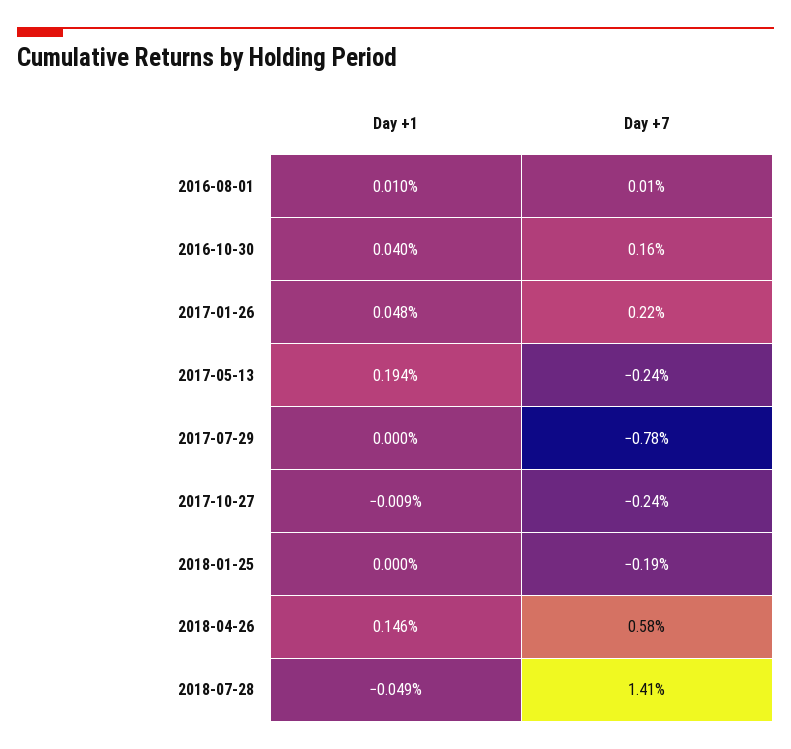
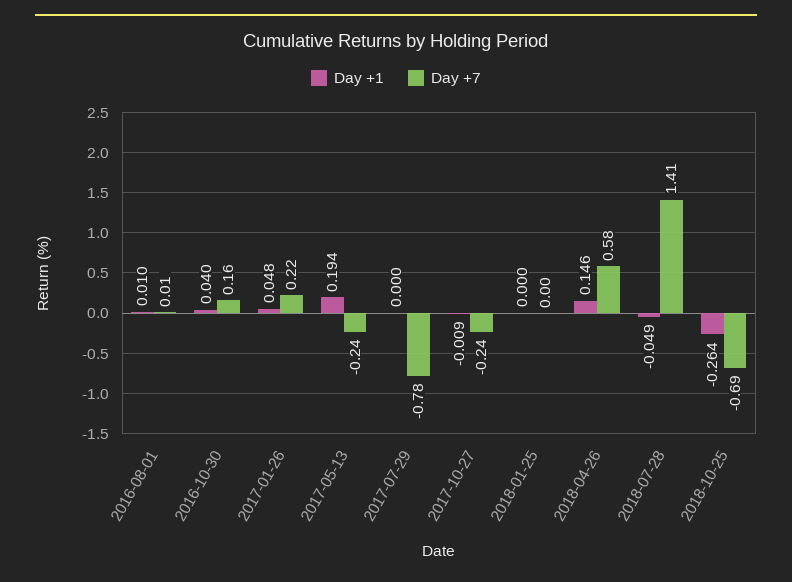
Day +7, 2018-01-25: -0.19 -> 0
Day +1, 2018-10-25: none -> -0.264
Day +7, 2018-10-25: none -> -0.69

